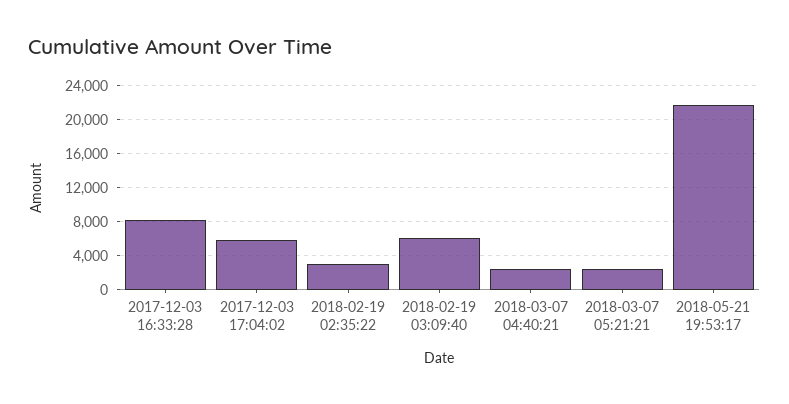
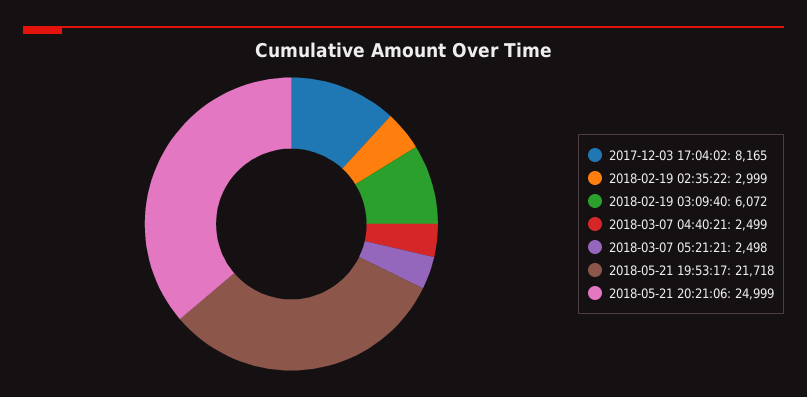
2017-12-03 16:33:28: 8000 -> none
2017-12-03 17:04:02: 6000 -> 8165
2018-05-21 20:21:06: none -> 24999

